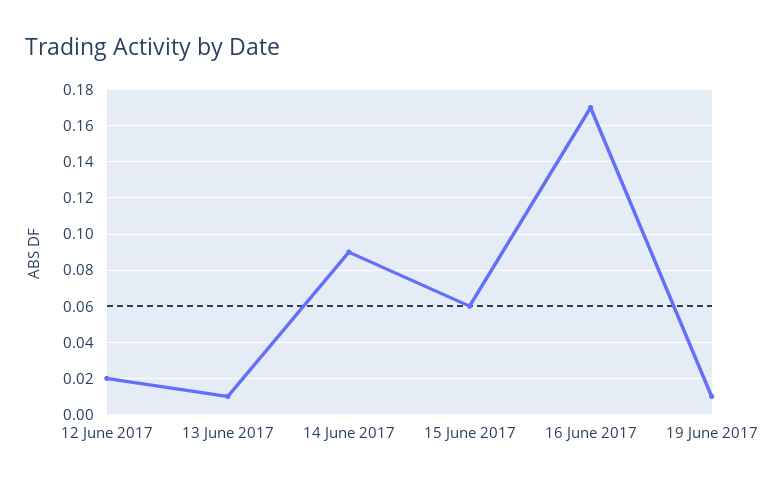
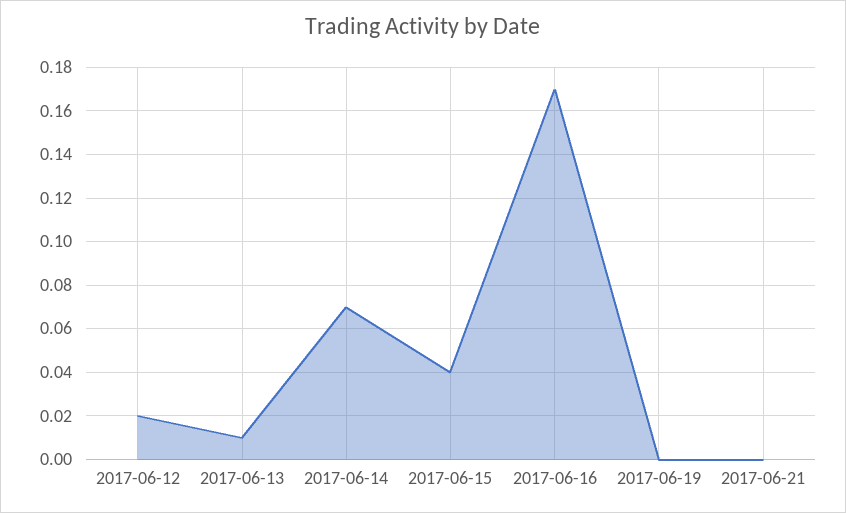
14 June 2017: 0.09 -> 0.07
15 June 2017: 0.06 -> 0.04
19 June 2017: 0.01 -> 0
2017-06-21: none -> 0

